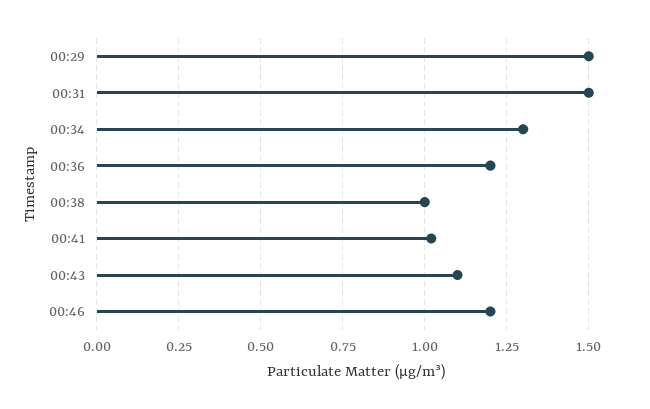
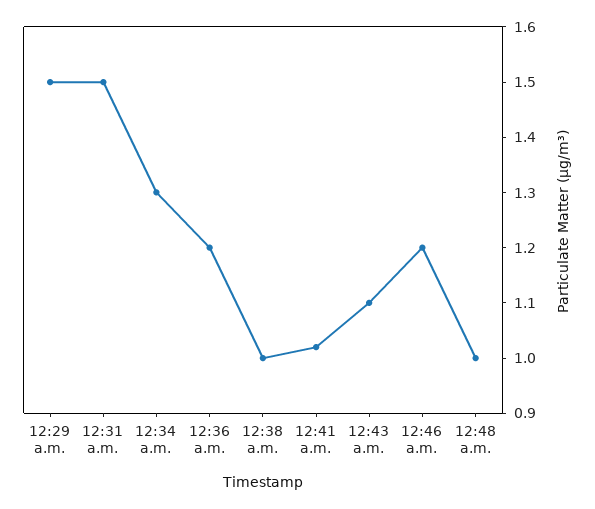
12:48 a.m.: none -> 1

